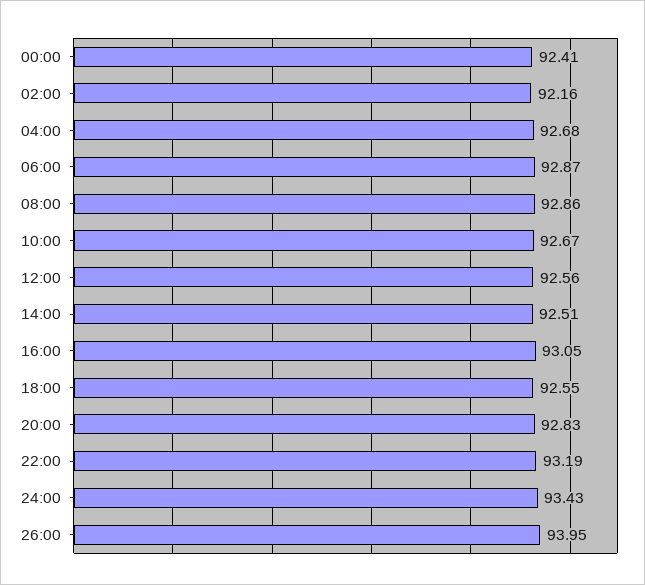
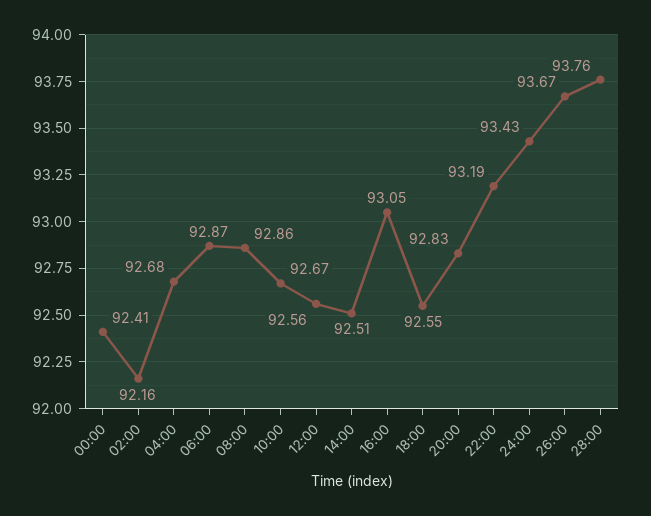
26:00: 93.95 -> 93.67
28:00: none -> 93.76

